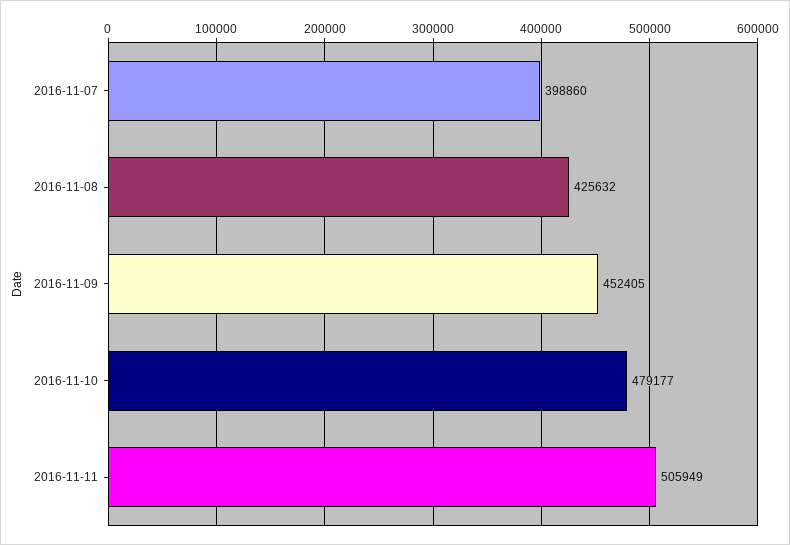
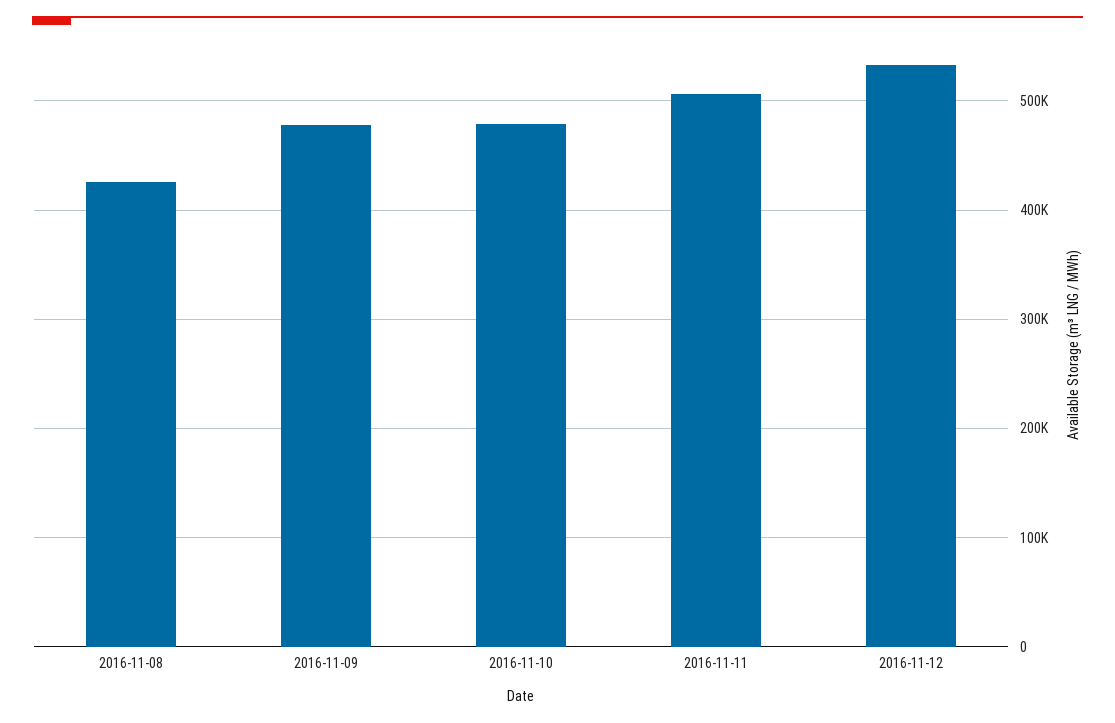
2016-11-07: 398860 -> none
2016-11-09: 452405 -> 480000
2016-11-12: none -> 530000

